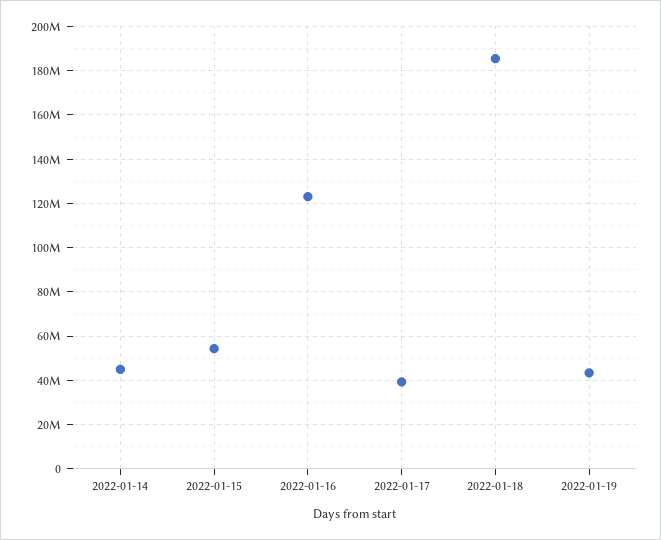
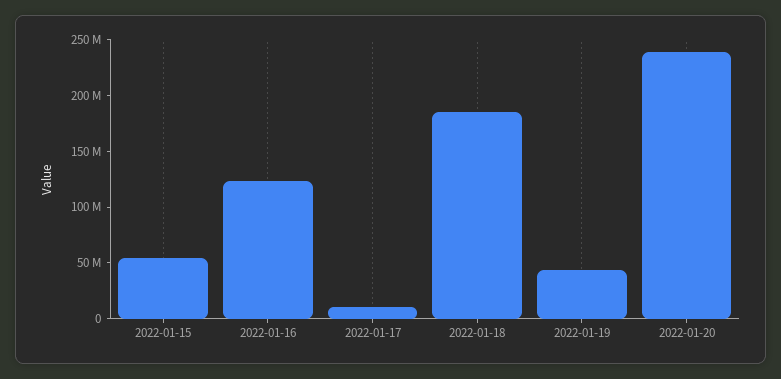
2022-01-14: 45000000 -> none
2022-01-17: 40000000 -> 10000000
2022-01-20: none -> 240000000

